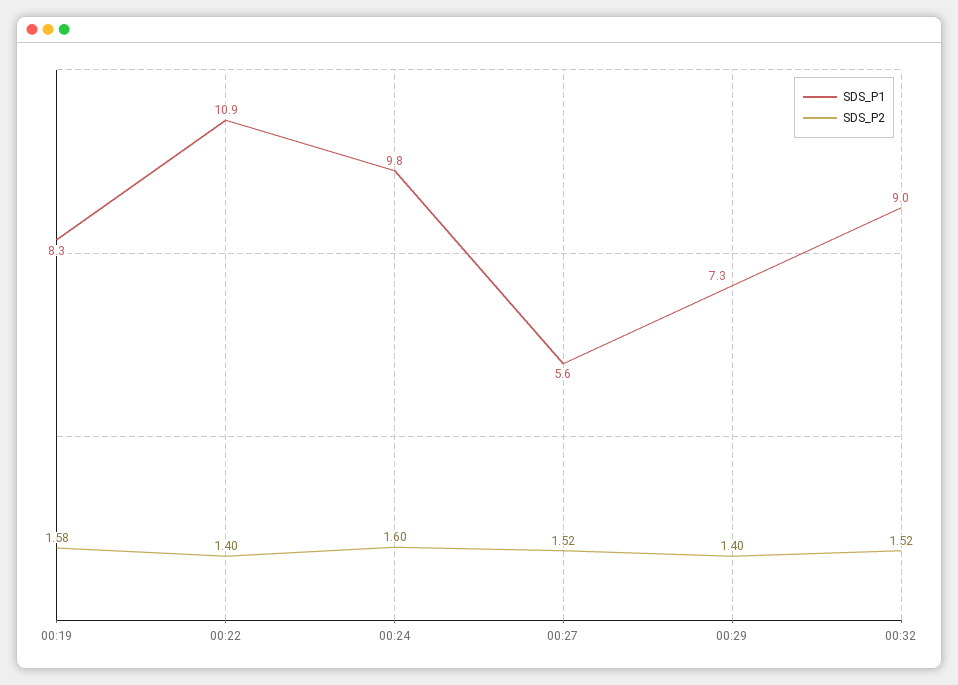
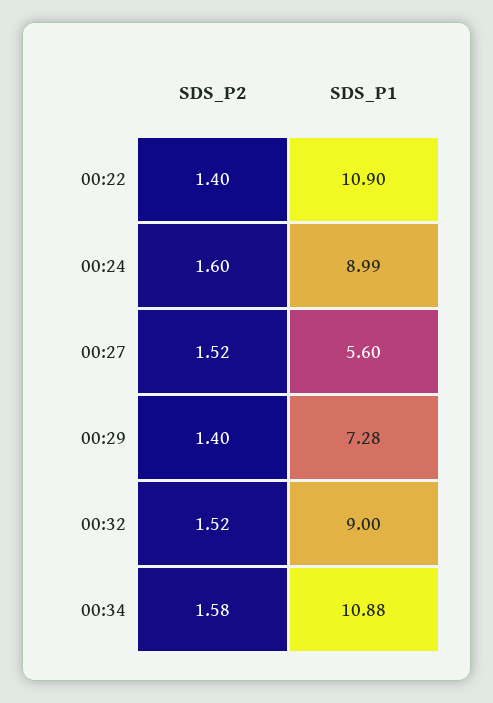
SDS_P1, 00:19: 8.3 -> none
SDS_P2, 00:19: 1.58 -> none
SDS_P1, 00:24: 9.8 -> 8.99
SDS_P2, 00:34: none -> 1.58
SDS_P1, 00:34: none -> 10.88

